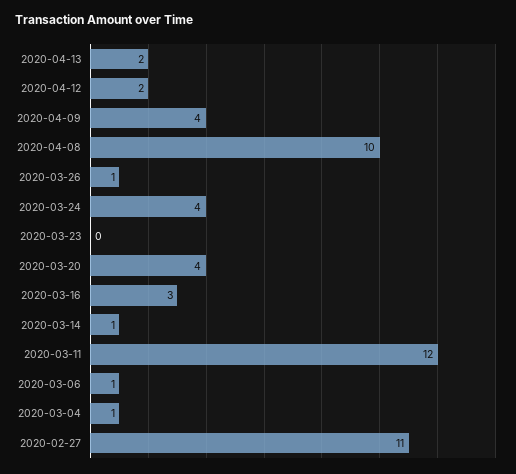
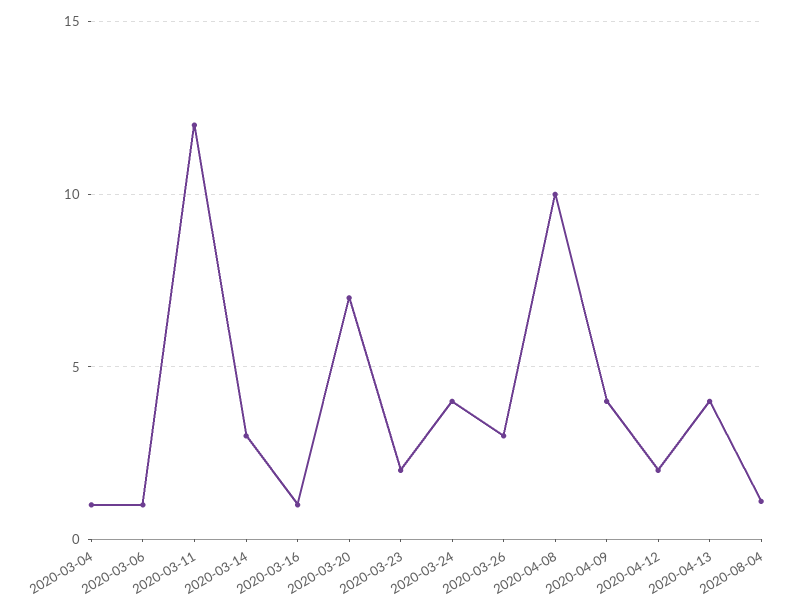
2020-04-13: 2 -> 4
2020-03-26: 1 -> 3
2020-03-23: 0 -> 2
2020-03-20: 4 -> 7
2020-03-16: 3 -> 1
2020-03-14: 1 -> 3
2020-02-27: 11 -> none
2020-08-04: none -> 1

